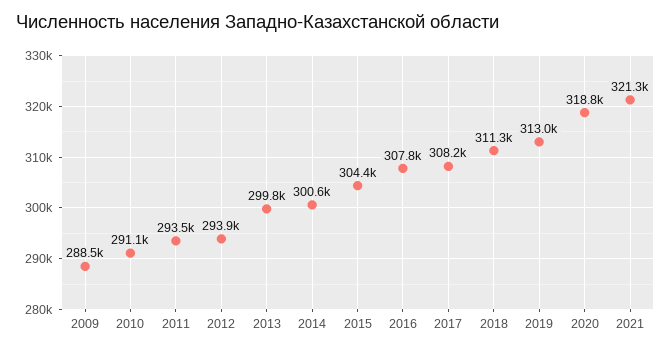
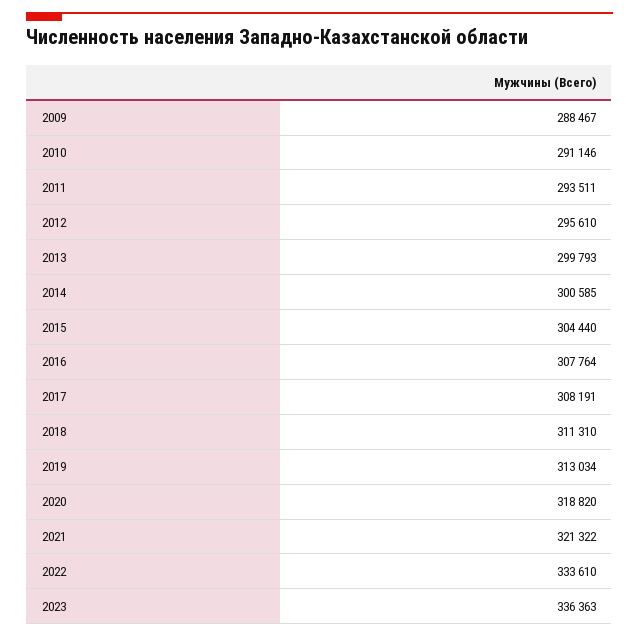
2012: 293900 -> 295610
2022: none -> 333610
2023: none -> 336363

